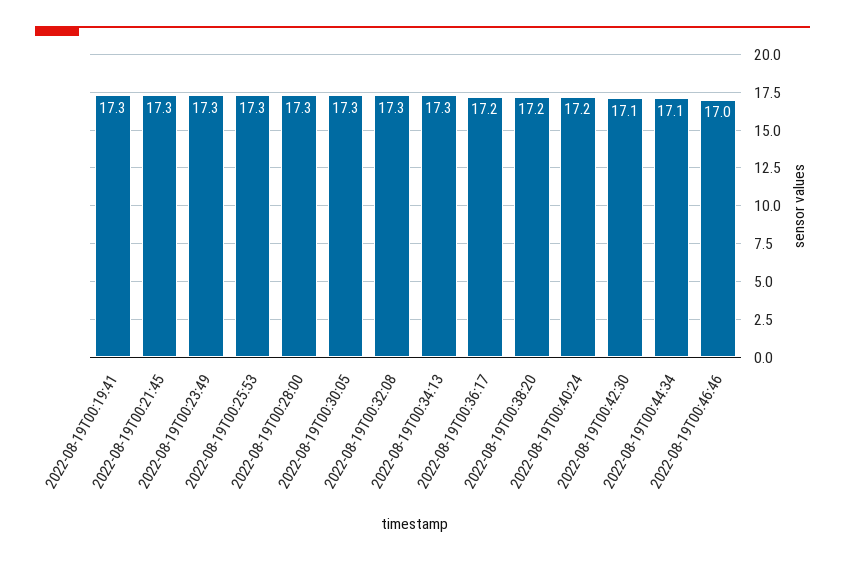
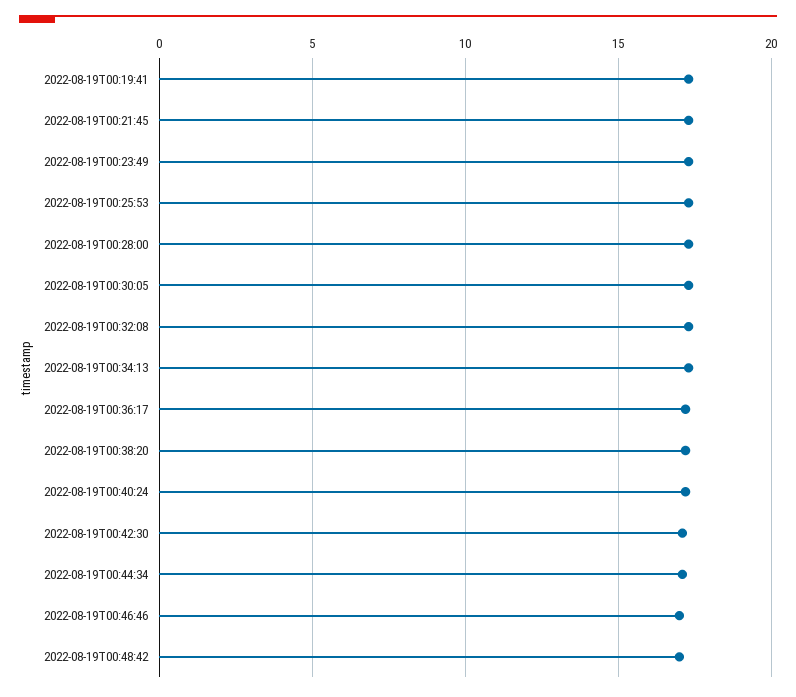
2022-08-19T00:48:42: none -> 17

